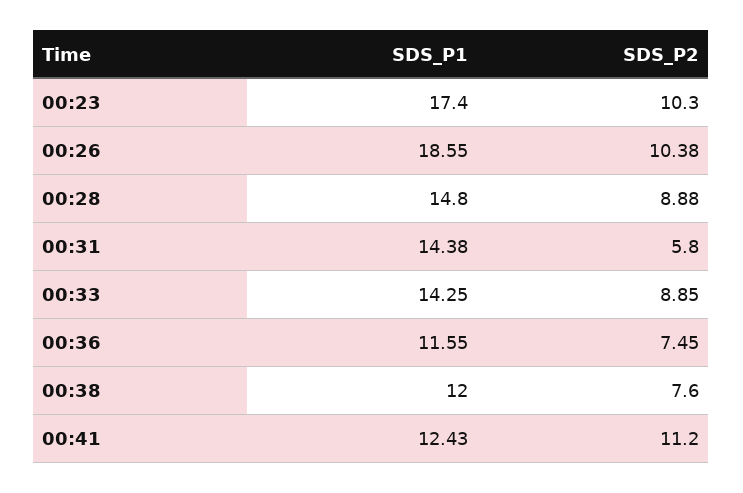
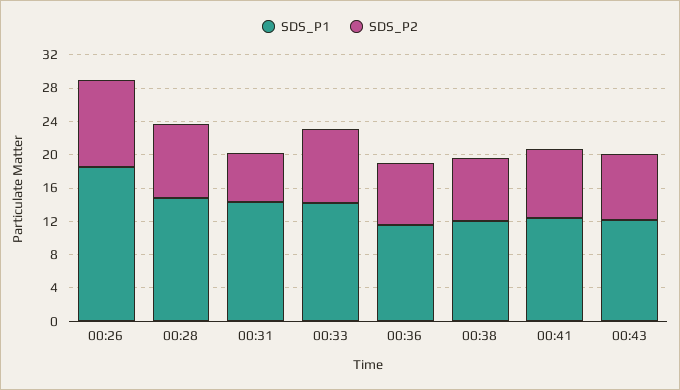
SDS_P1, 00:23: 17.4 -> none
SDS_P2, 00:23: 10.3 -> none
SDS_P2, 00:41: 11.2 -> 8
SDS_P1, 00:43: none -> 12
SDS_P2, 00:43: none -> 8

